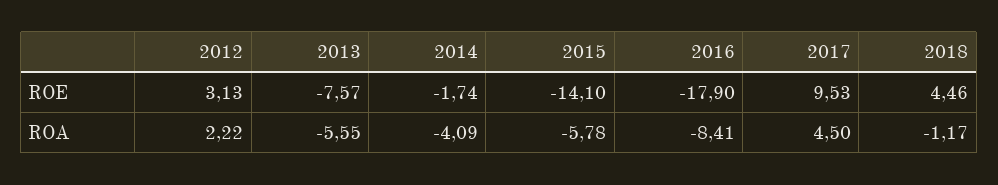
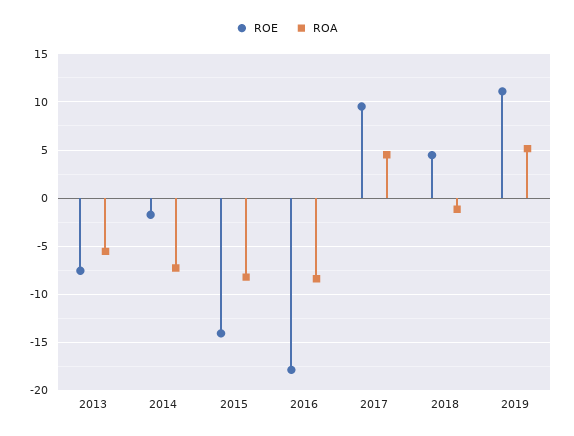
ROE, 2012: 3.13 -> none
ROA, 2012: 2.22 -> none
ROA, 2014: -4.09 -> -7
ROA, 2015: -5.78 -> -8
ROE, 2019: none -> 11
ROA, 2019: none -> 5

